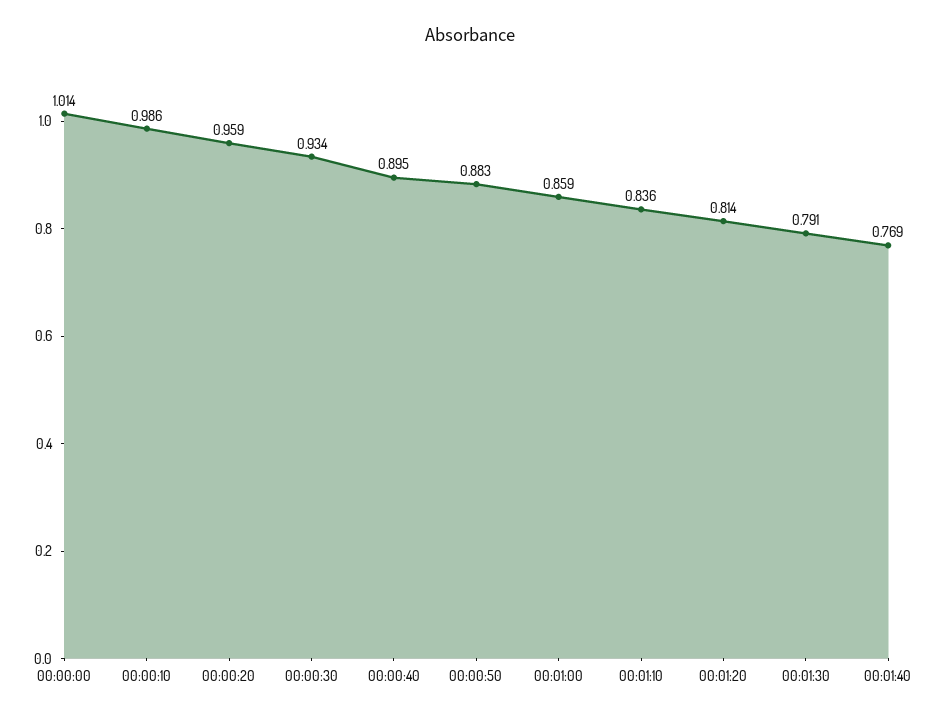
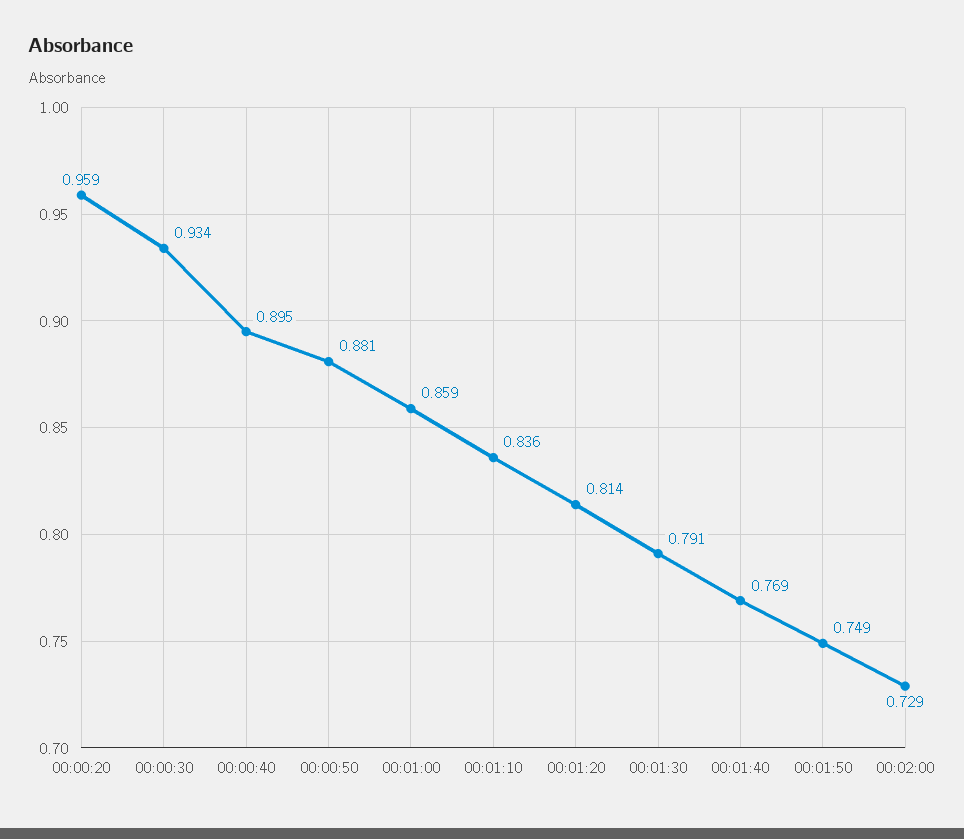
00:00:00: 1.014 -> none
00:00:10: 0.986 -> none
00:00:50: 0.883 -> 0.881
00:01:50: none -> 0.749
00:02:00: none -> 0.729

